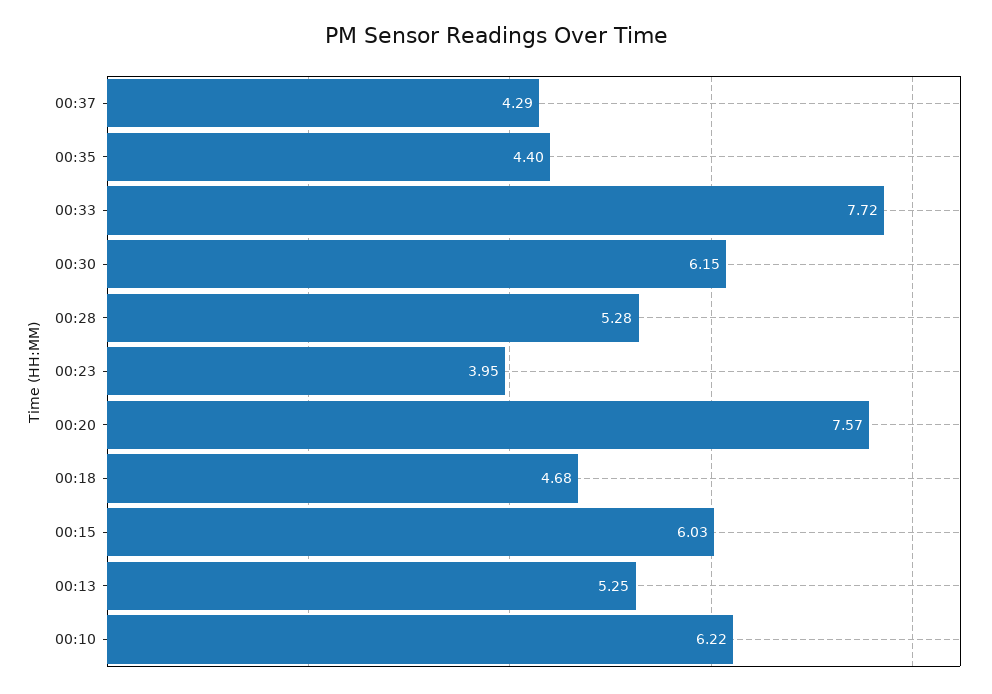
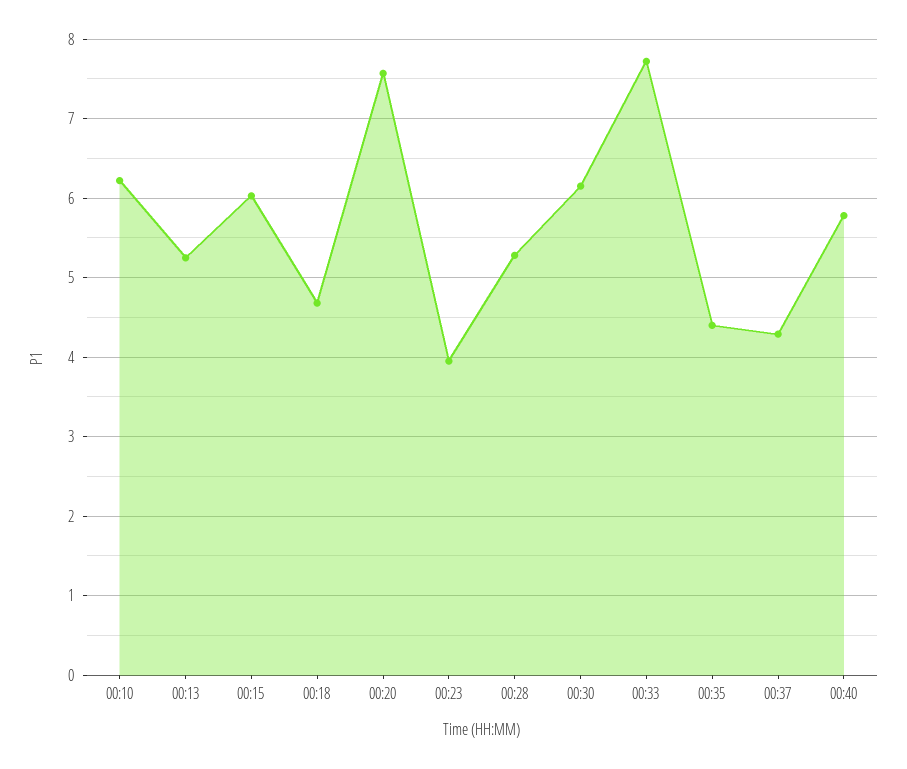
00:40: none -> 5.8

